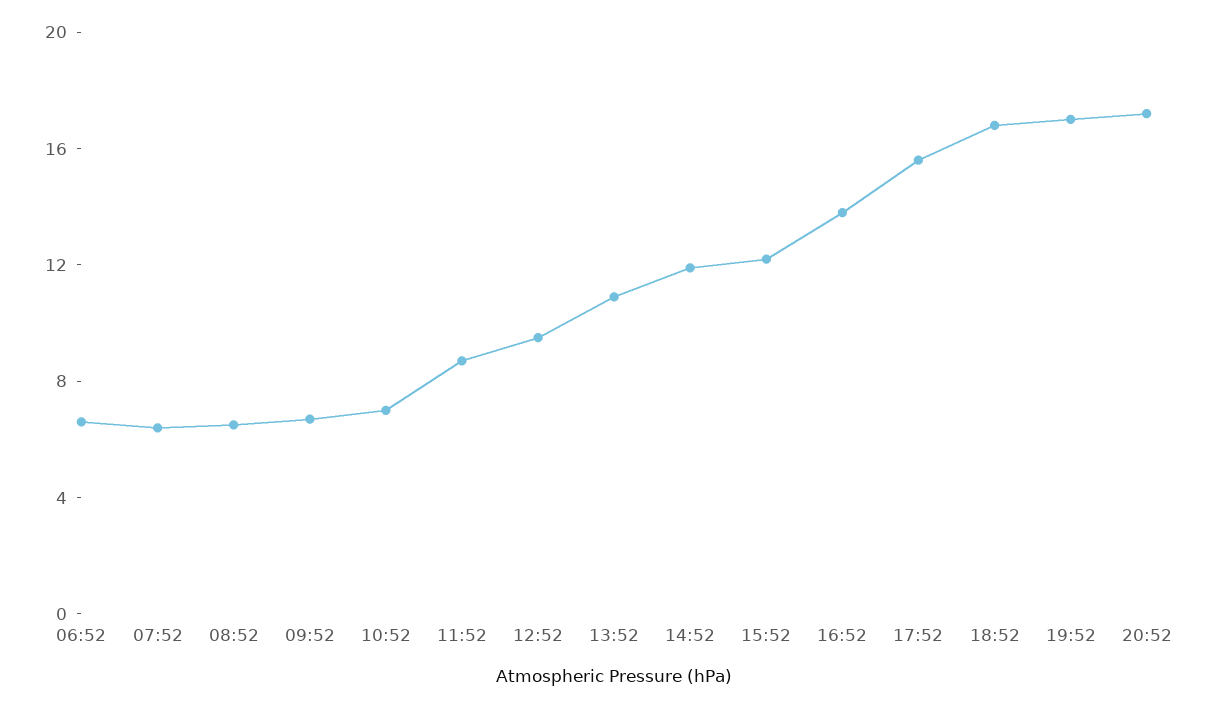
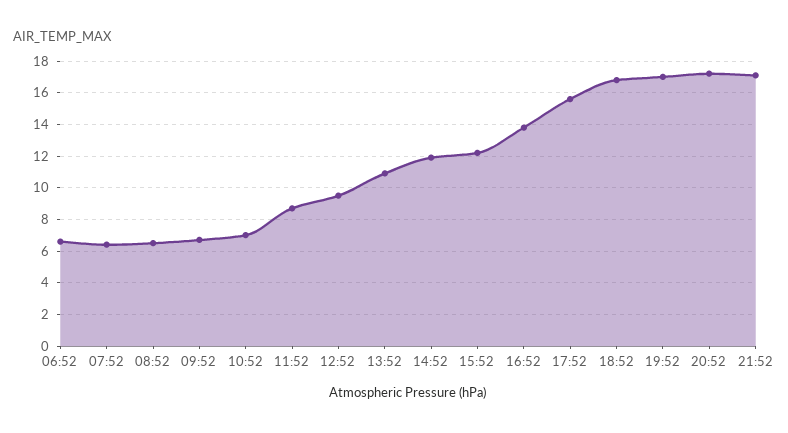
21:52: none -> 17

